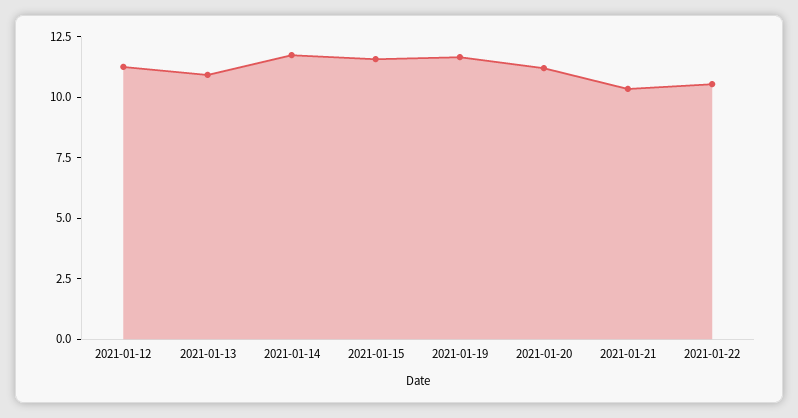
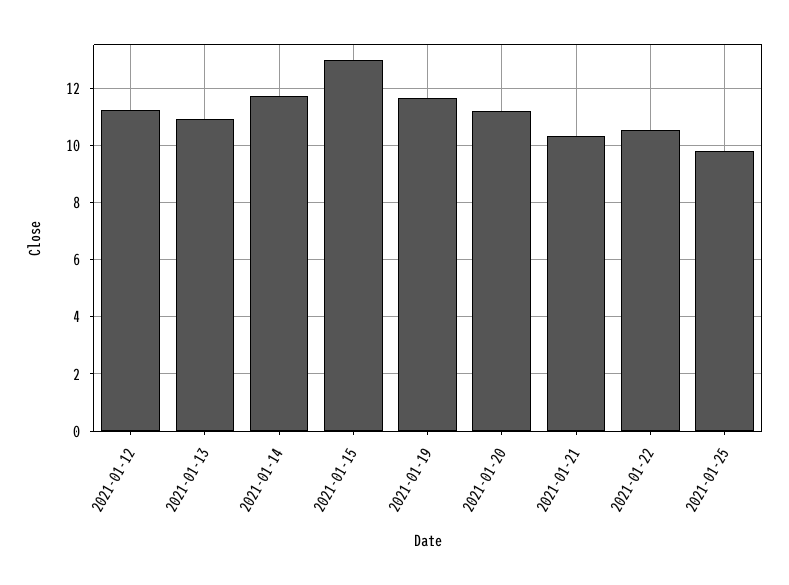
2021-01-15: 11.5 -> 13
2021-01-25: none -> 9.75

